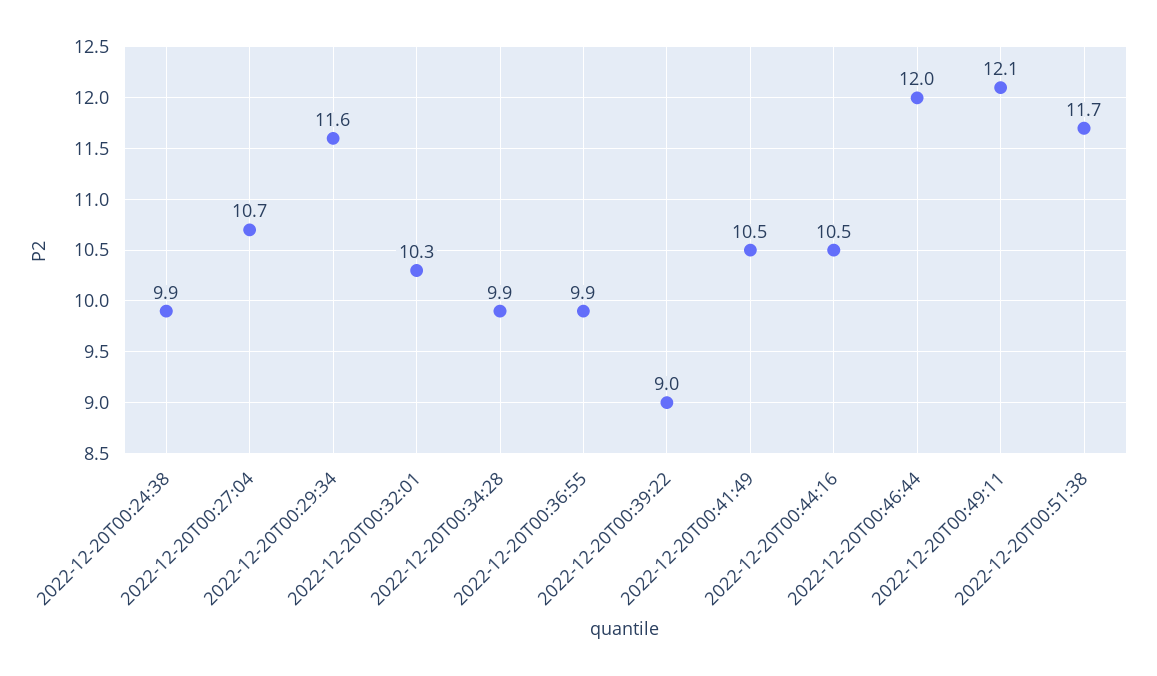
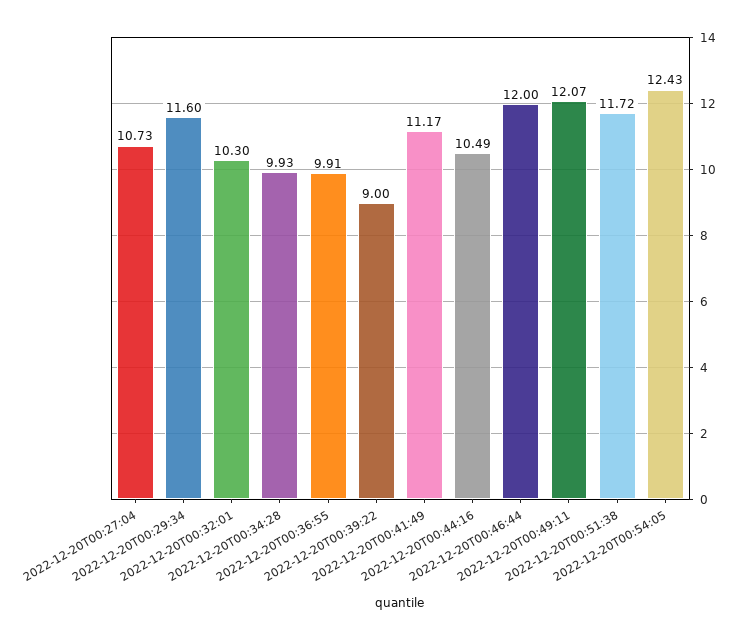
2022-12-20T00:24:38: 9.9 -> none
2022-12-20T00:41:49: 10.5 -> 11.17
2022-12-20T00:54:05: none -> 12.43

